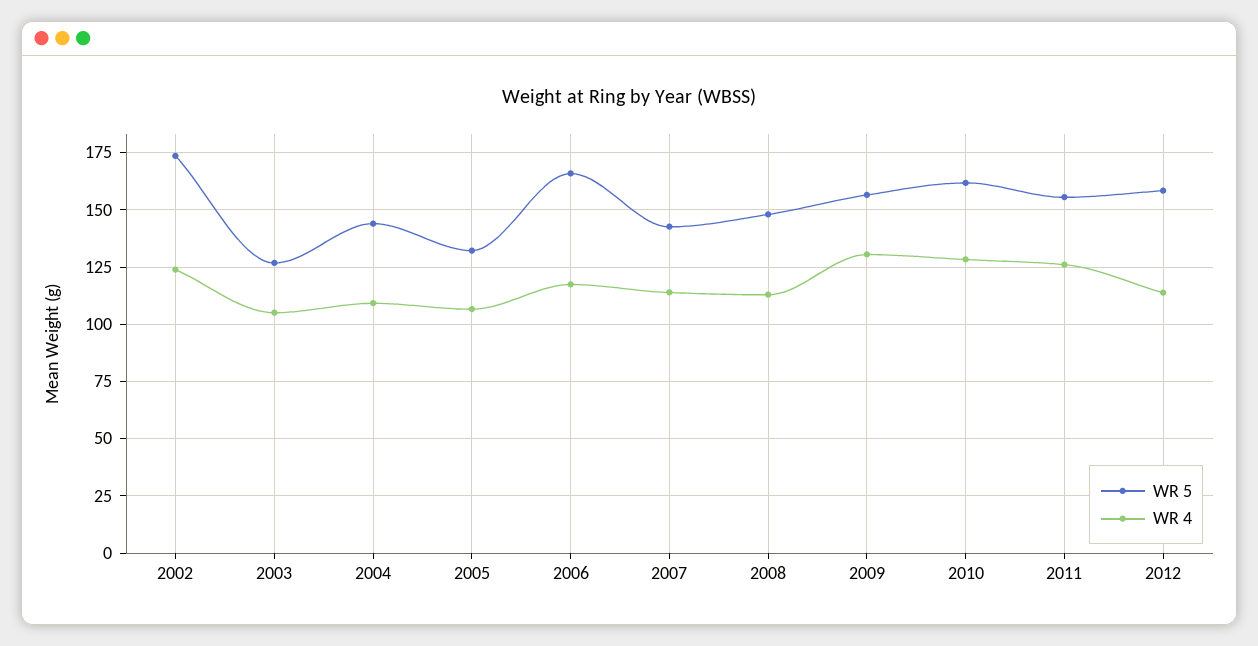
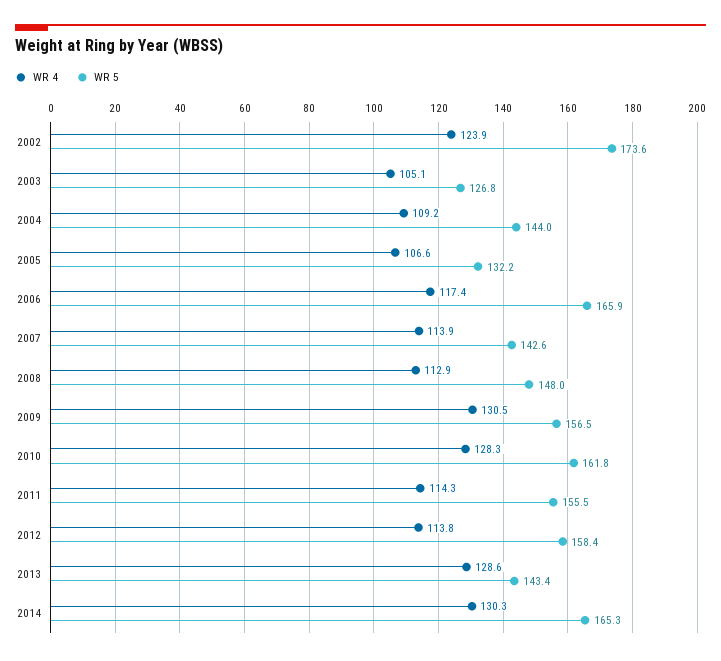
WR 4, 2011: 125 -> 114.3
WR 4, 2013: none -> 128.6
WR 5, 2013: none -> 143.4
WR 4, 2014: none -> 130.3
WR 5, 2014: none -> 165.3

